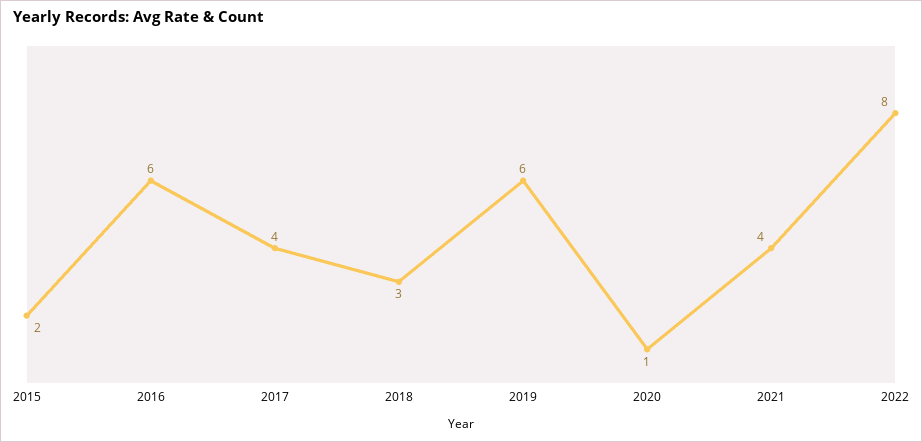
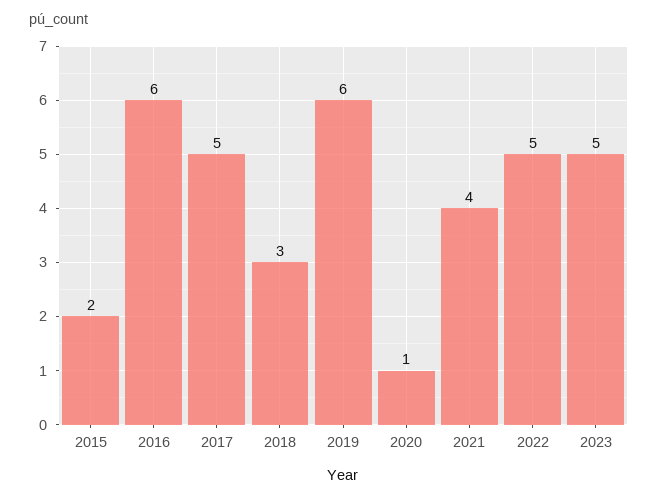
2017: 4 -> 5
2022: 8 -> 5
2023: none -> 5

